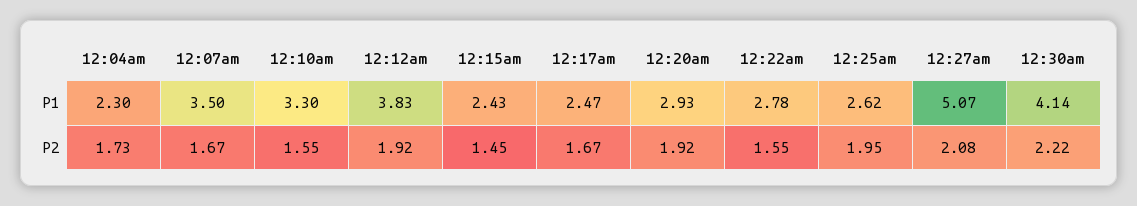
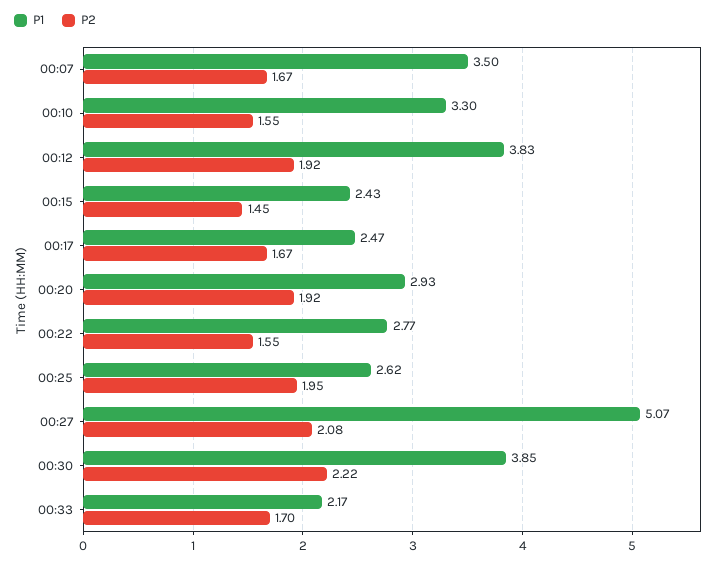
P1, 12:04am: 2.3 -> none
P1, 12:22am: 2.78 -> 2.77
P1, 12:30am: 4.14 -> 3.85
P2, 12:04am: 1.73 -> none
P1, 00:33: none -> 2.17
P2, 00:33: none -> 1.7

